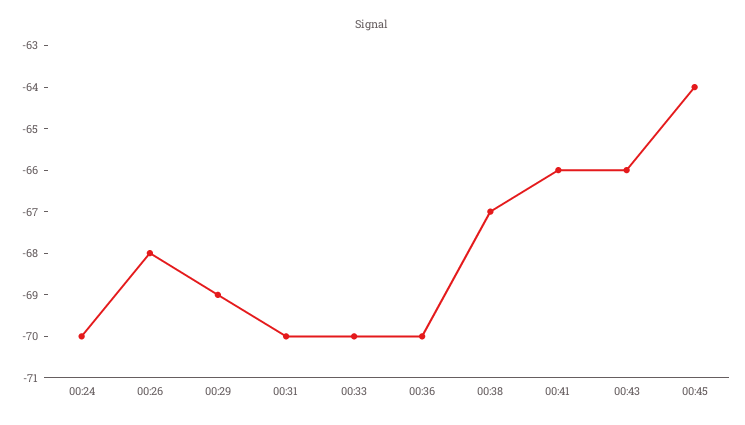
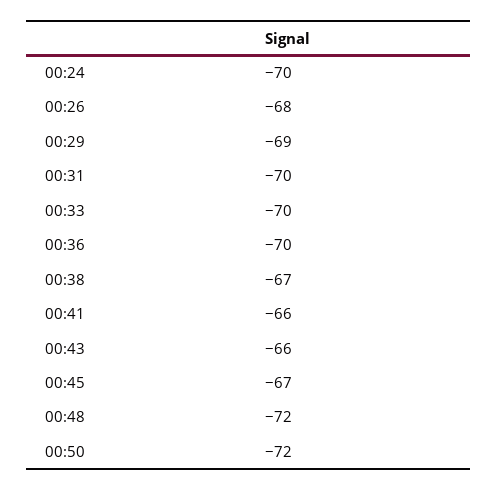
00:45: -64 -> -67
00:48: none -> -72
00:50: none -> -72

